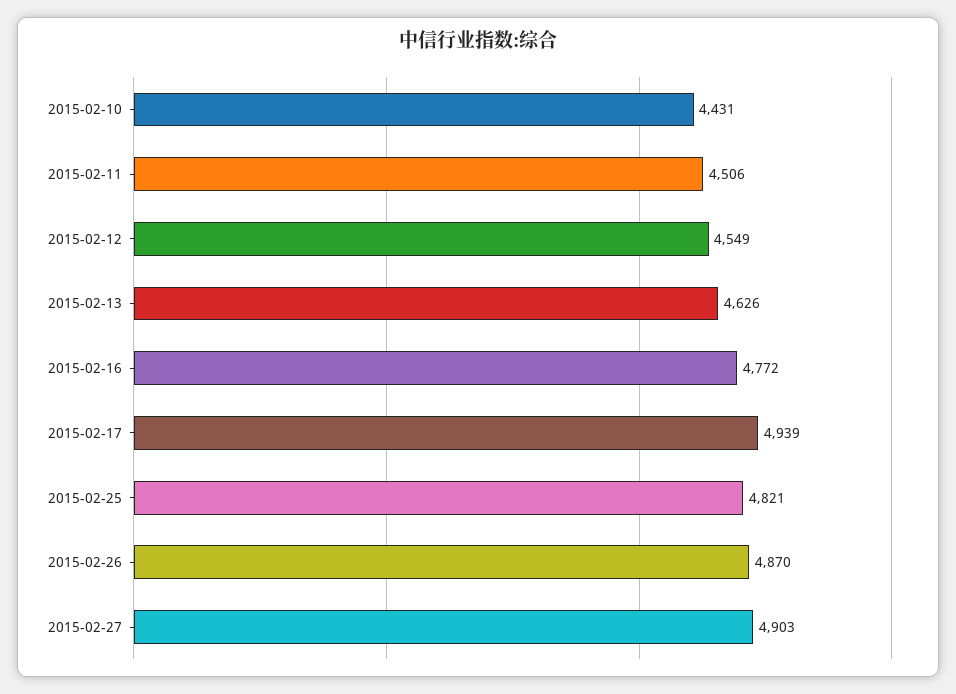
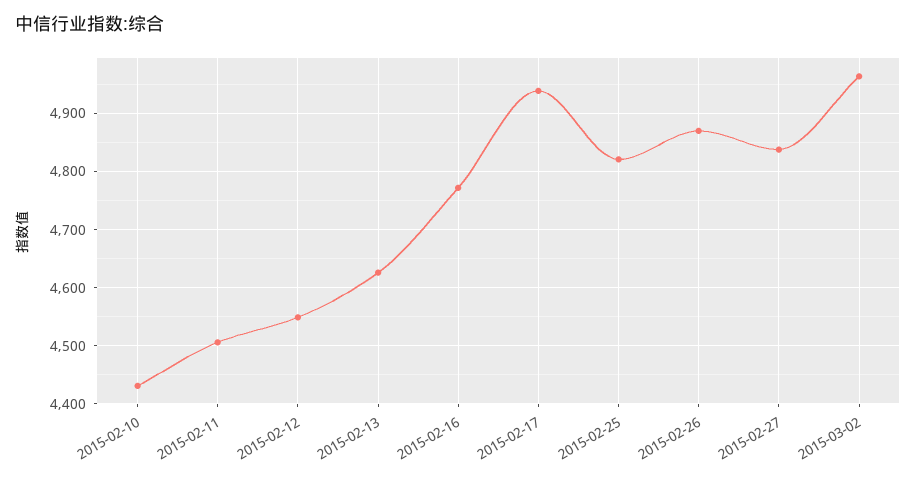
2015-02-27: 4903 -> 4840
2015-03-02: none -> 4960

